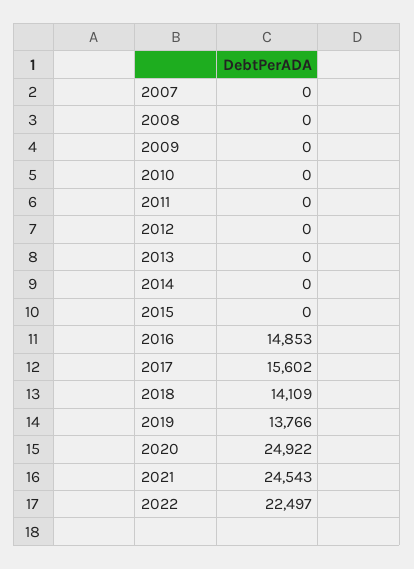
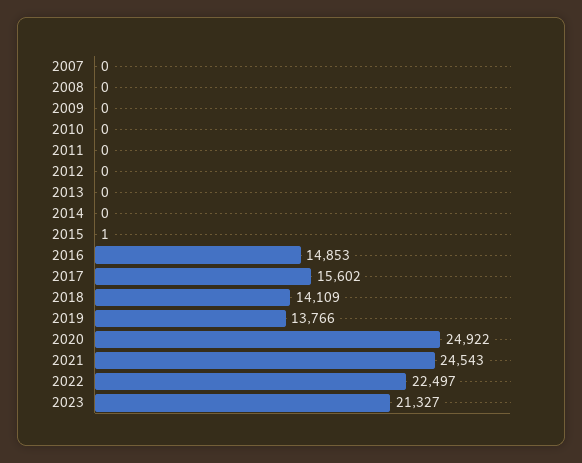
2015: 0 -> 1
2023: none -> 21327

